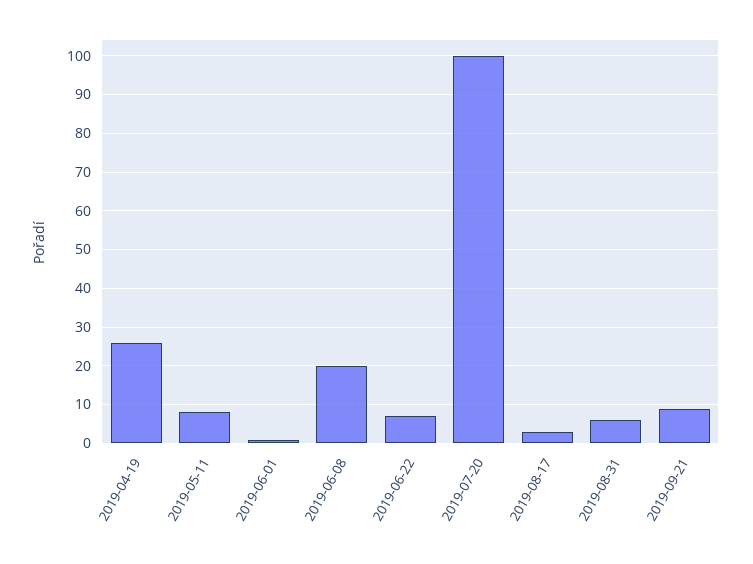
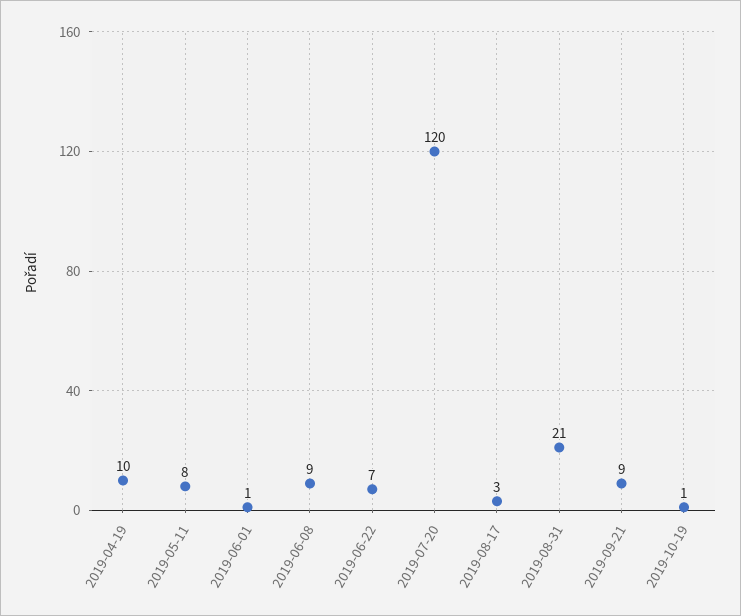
2019-04-19: 25 -> 10
2019-06-08: 20 -> 9
2019-07-20: 100 -> 120
2019-08-31: 5 -> 21
2019-10-19: none -> 1

